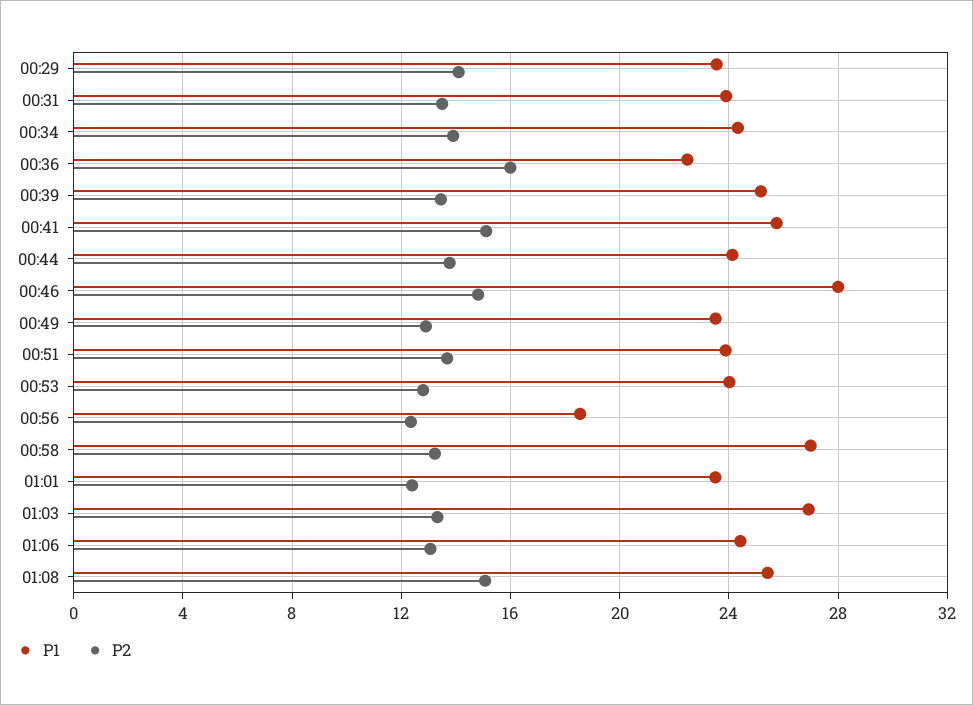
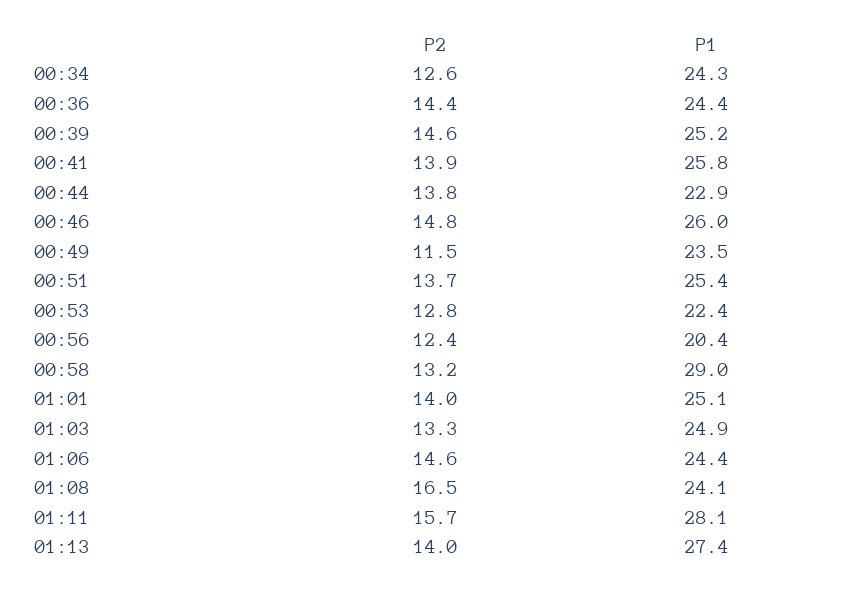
P1, 00:29: 23.5 -> none
P2, 00:29: 14 -> none
P1, 00:31: 24 -> none
P2, 00:31: 13.5 -> none
P2, 00:34: 14 -> 12.6
P1, 00:36: 22.5 -> 24.4
P2, 00:36: 16 -> 14.4
P2, 00:39: 13.5 -> 14.6
P2, 00:41: 15 -> 13.9
P1, 00:44: 24 -> 22.9
P1, 00:46: 28 -> 26
P2, 00:49: 13 -> 11.5
P1, 00:51: 24 -> 25.4
P1, 00:53: 24 -> 22.4
P1, 00:56: 18.5 -> 20.4
P1, 00:58: 27 -> 29
P1, 01:01: 23.5 -> 25.1
P2, 01:01: 12.5 -> 14
P1, 01:03: 27 -> 24.9
P2, 01:06: 13 -> 14.6
P1, 01:08: 25.5 -> 24.1
P2, 01:08: 15 -> 16.5
P2, 01:11: none -> 15.7
P1, 01:11: none -> 28.1
P2, 01:13: none -> 14
P1, 01:13: none -> 27.4

